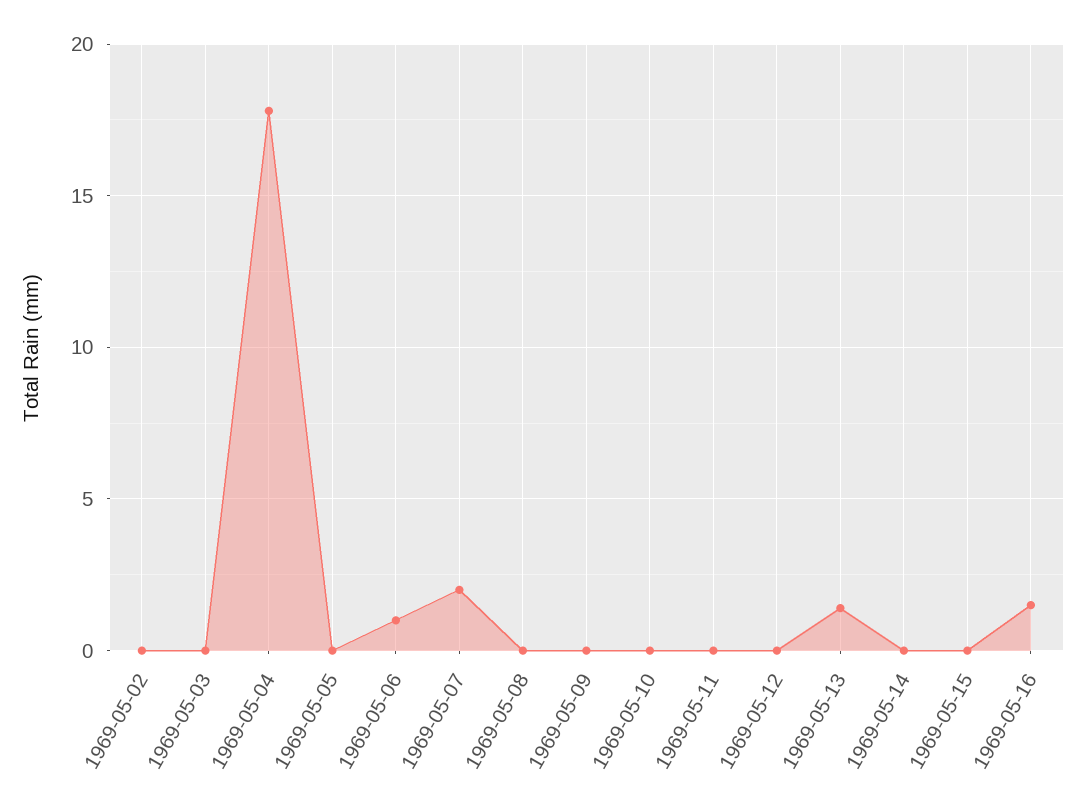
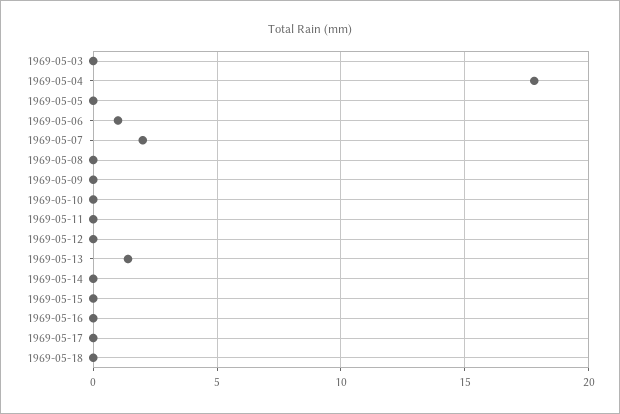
1969-05-02: 0 -> none
1969-05-16: 1.5 -> 0
1969-05-17: none -> 0
1969-05-18: none -> 0

